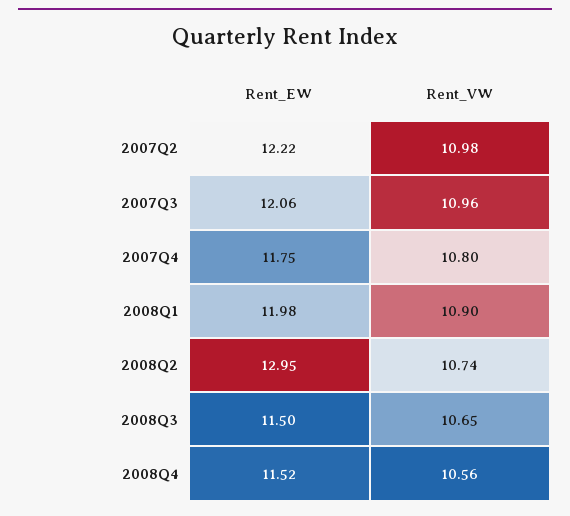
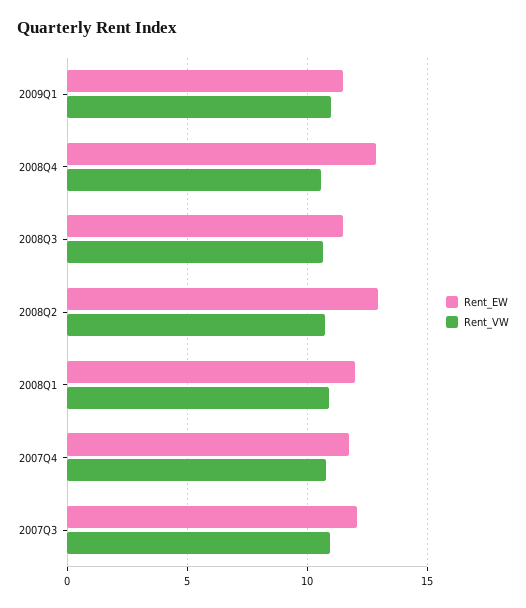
Rent_EW, 2007Q2: 12.22 -> none
Rent_VW, 2007Q2: 10.98 -> none
Rent_EW, 2008Q4: 11.52 -> 13
Rent_EW, 2009Q1: none -> 11.5
Rent_VW, 2009Q1: none -> 11

